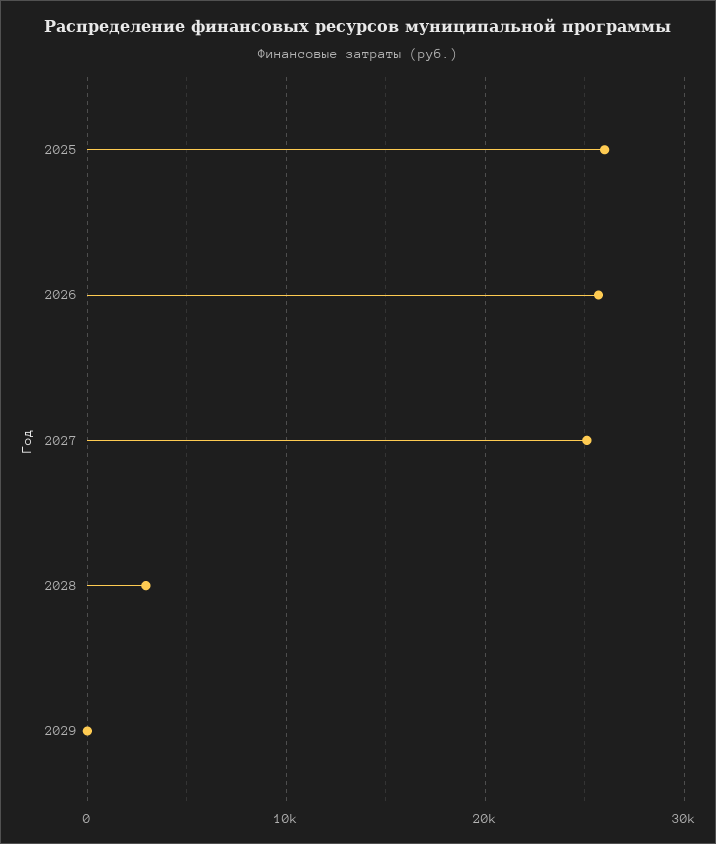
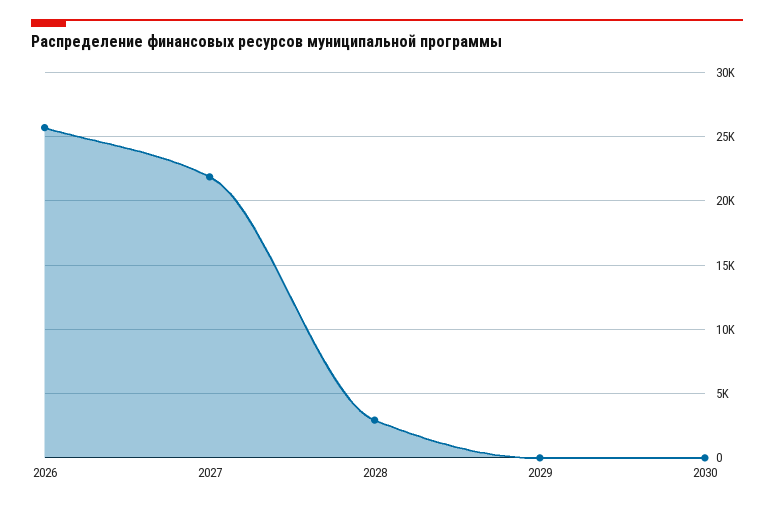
2025: 26000 -> none
2027: 25000 -> 22000
2030: none -> 0

